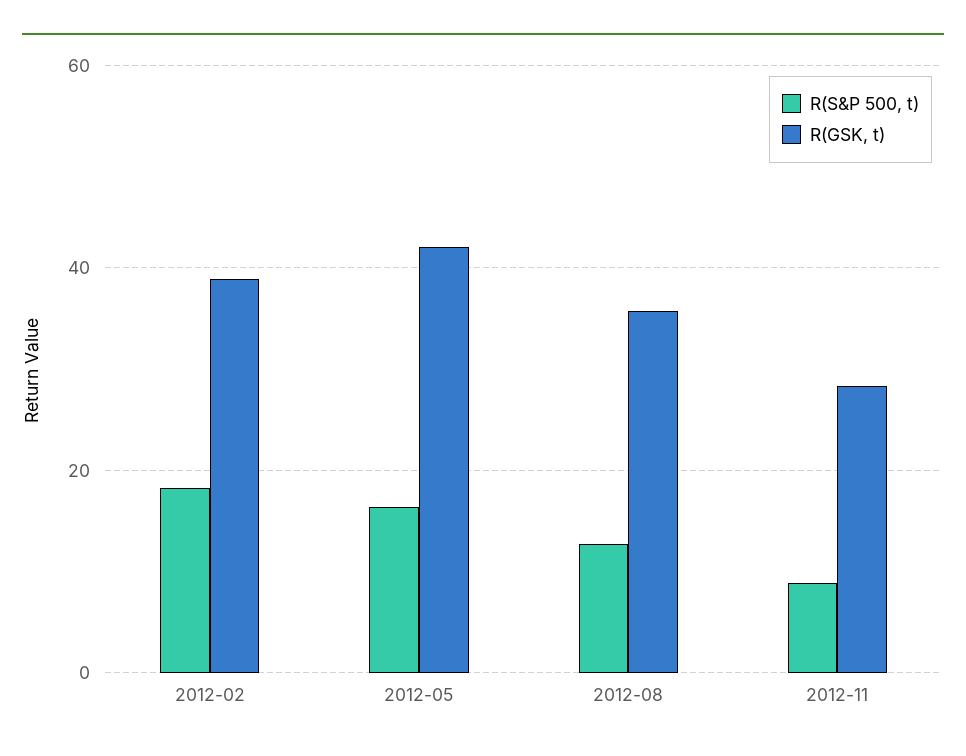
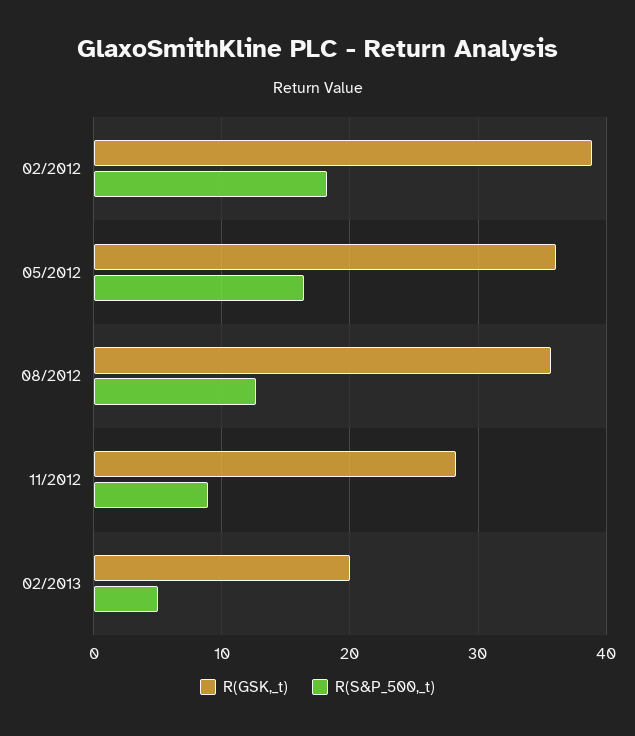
R(GSK, t), 2012-05: 42 -> 36
R(GSK, t), 02/2013: none -> 20
R(S&P 500, t), 02/2013: none -> 5

